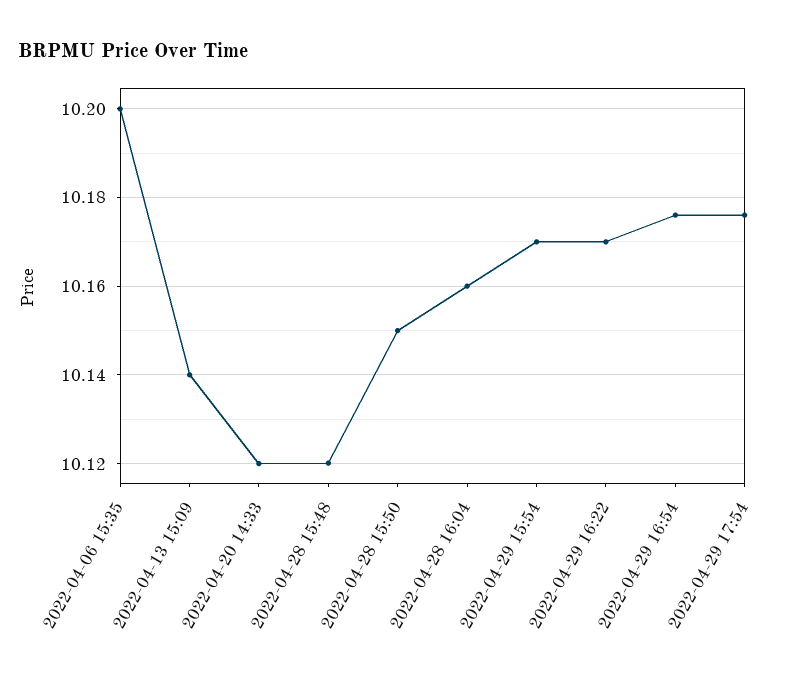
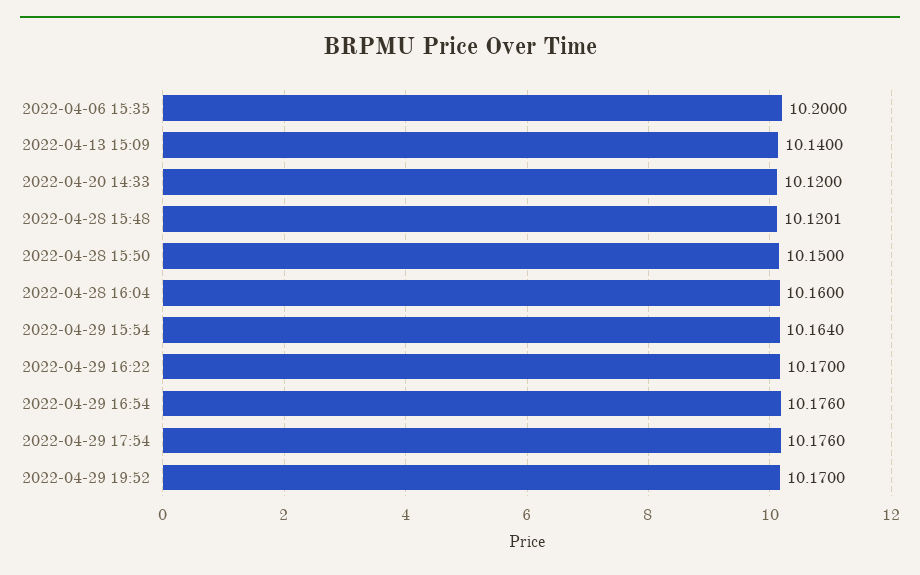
2022-04-29 15:54: 10.17 -> 10.164
2022-04-29 19:52: none -> 10.17

